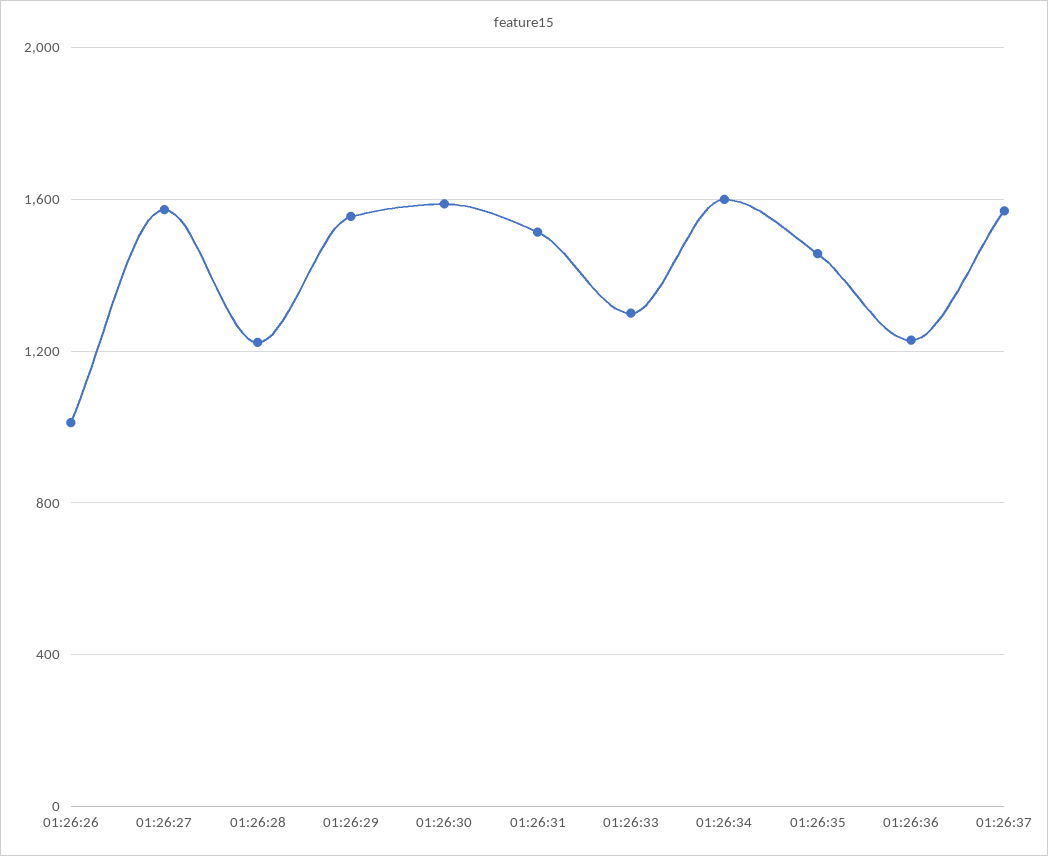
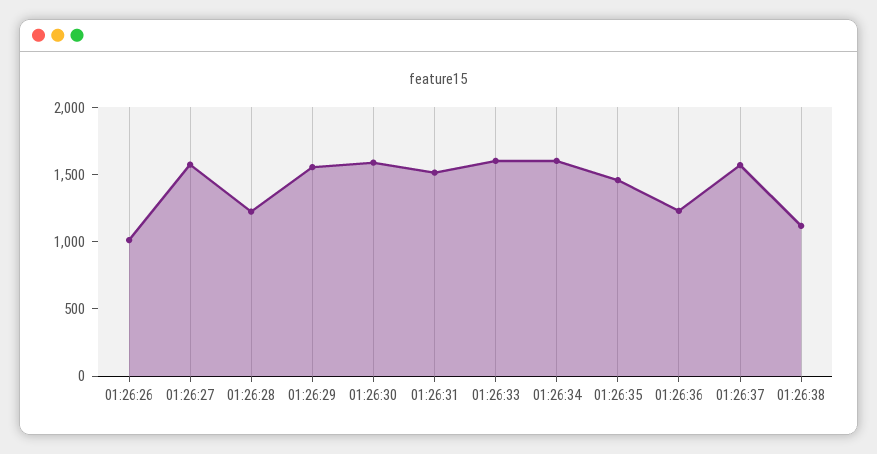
01:26:33: 1300 -> 1600
01:26:38: none -> 1100

